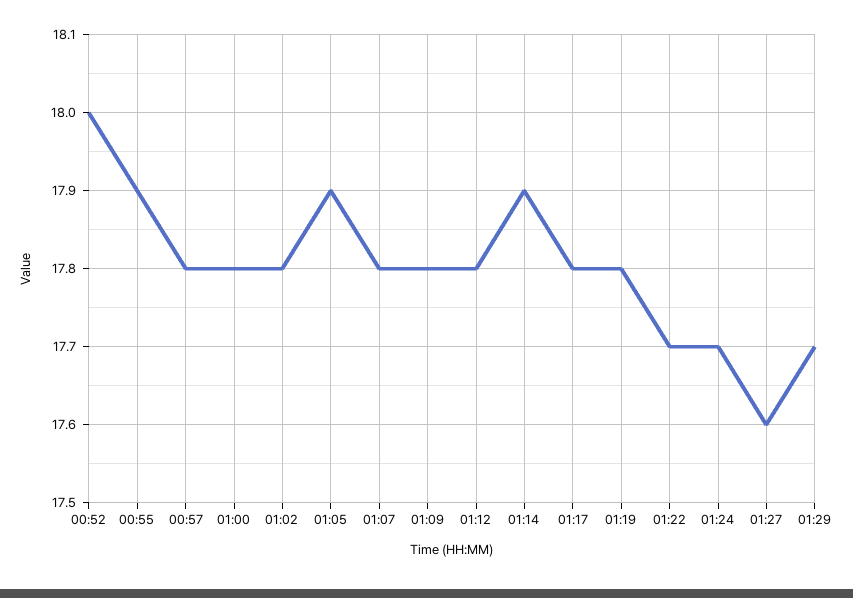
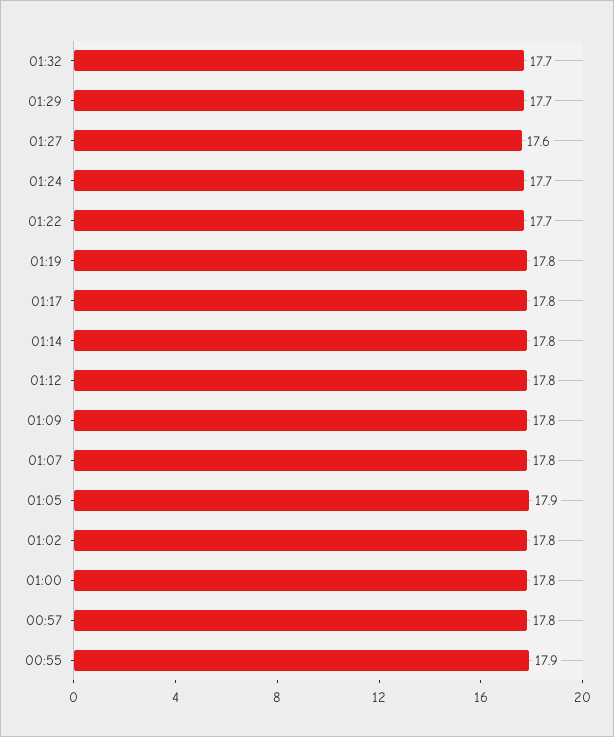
00:52: 18 -> none
01:14: 17.9 -> 17.8
01:32: none -> 17.7

